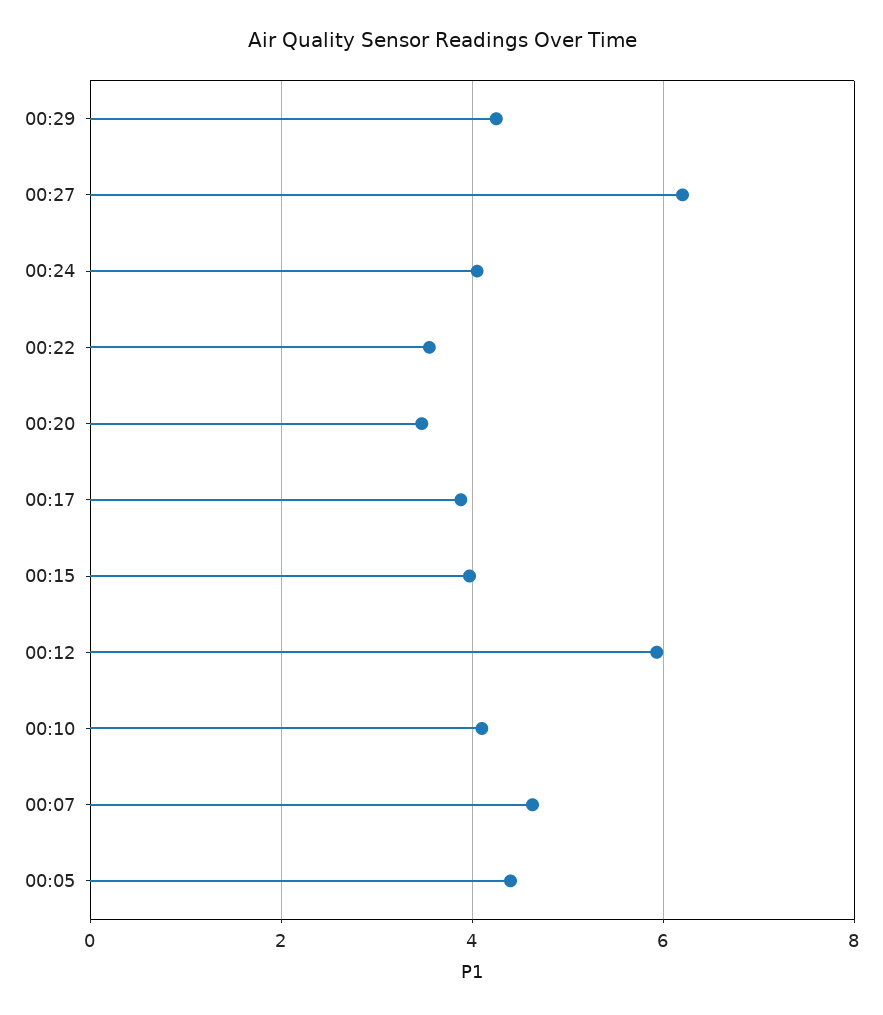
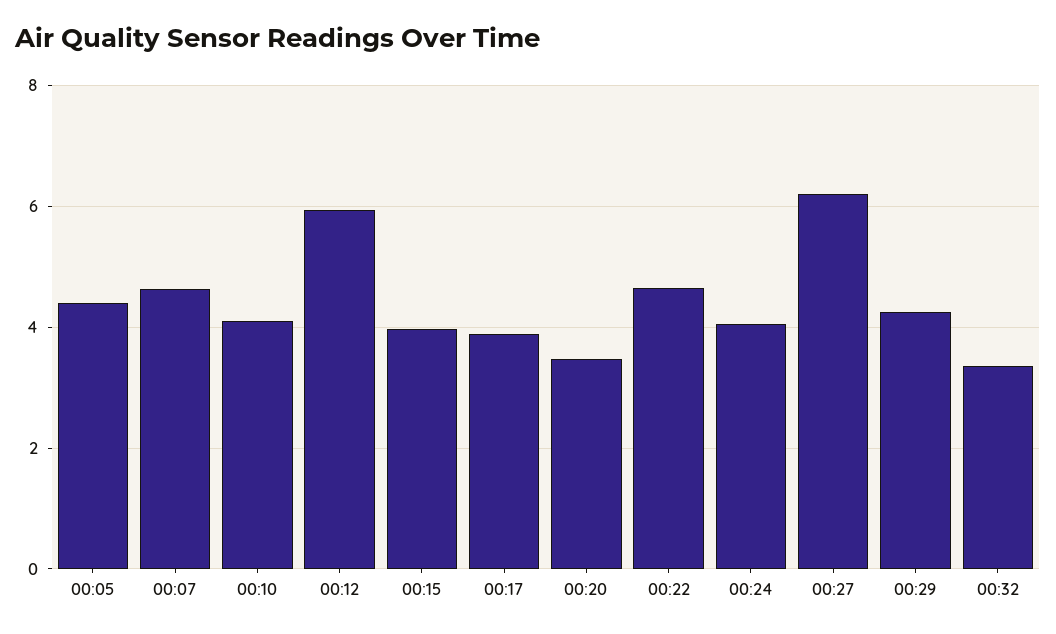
00:22: 3.6 -> 4.6
00:32: none -> 3.4

